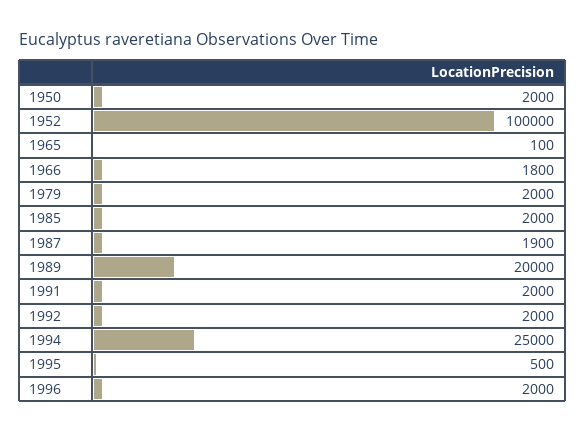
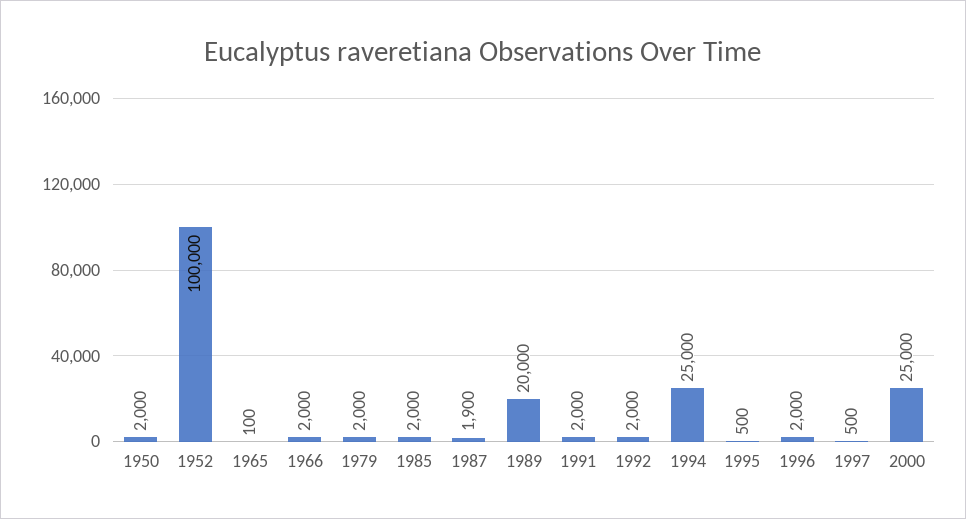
1966: 1800 -> 2000
1997: none -> 500
2000: none -> 25000

